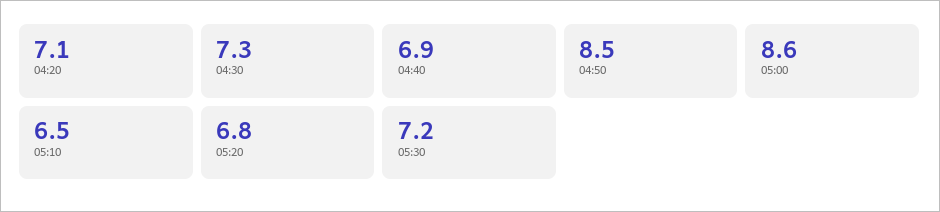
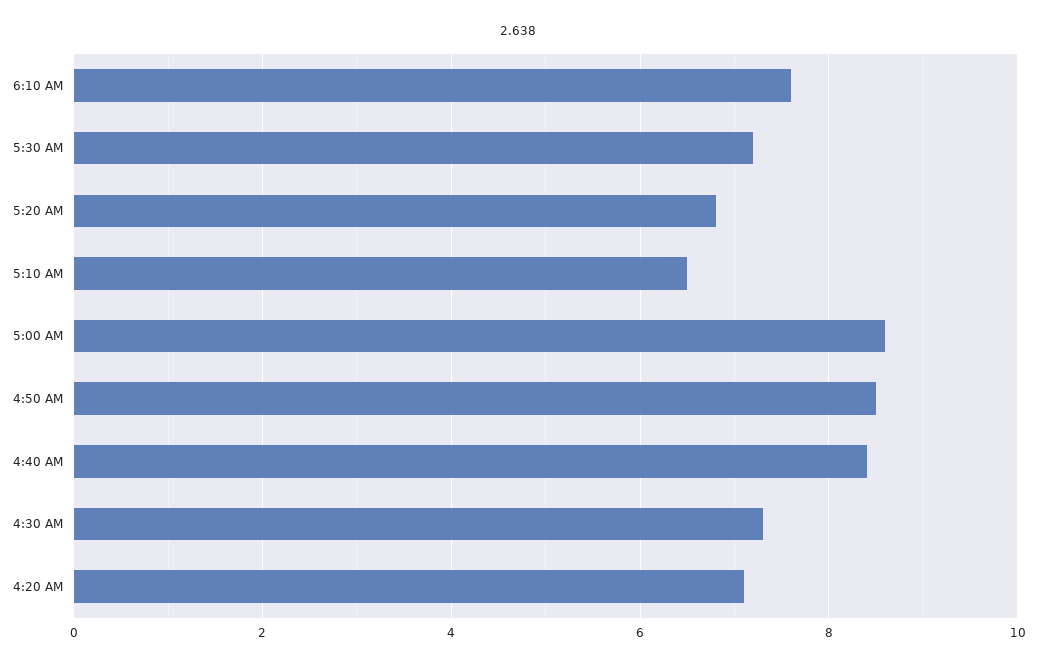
04:40: 6.9 -> 8.5
6:10 AM: none -> 7.5

